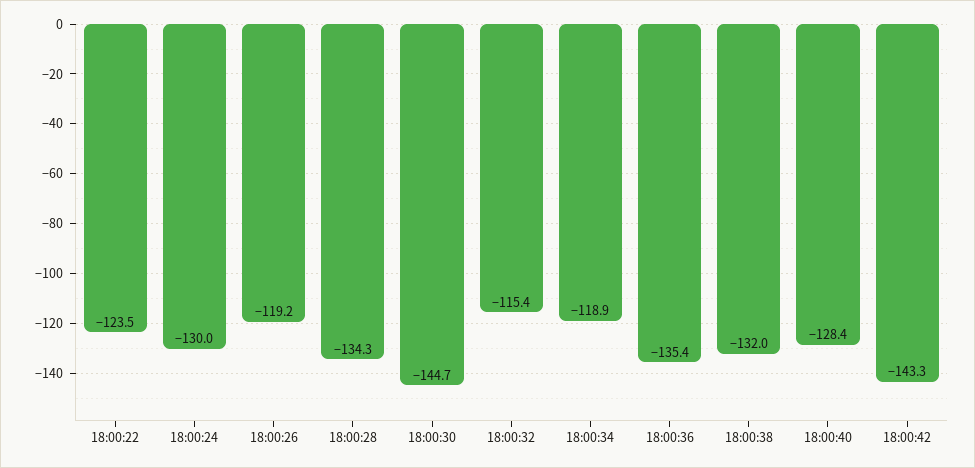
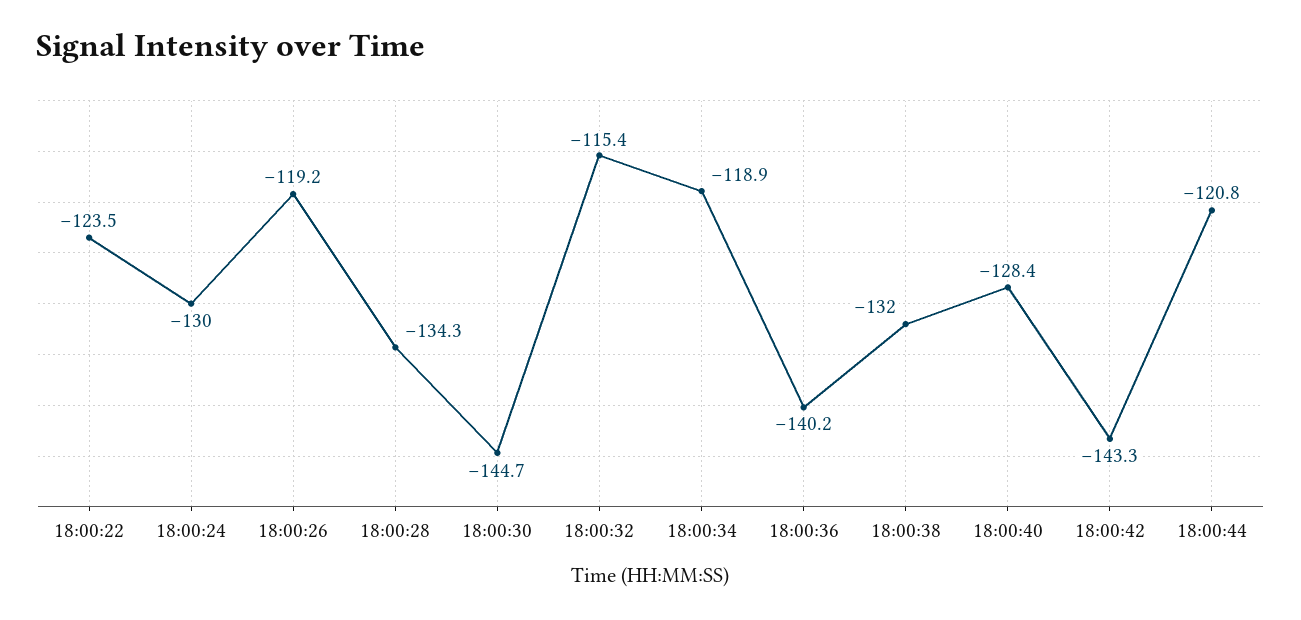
18:00:36: -135.4 -> -140.2
18:00:44: none -> -120.8

